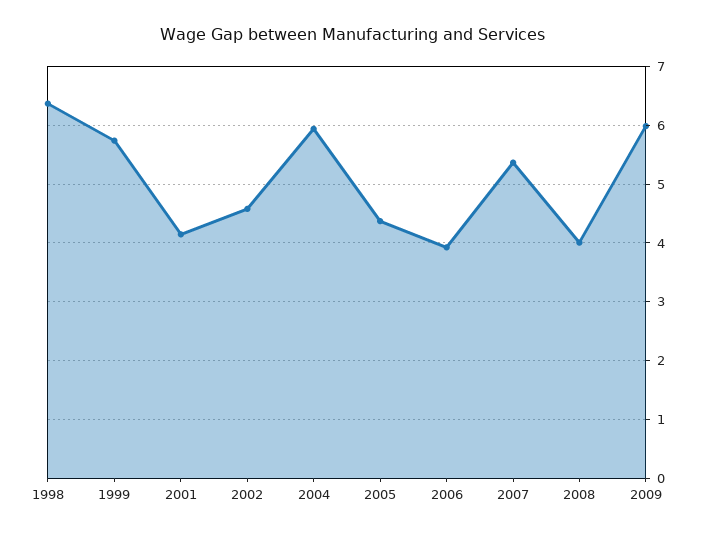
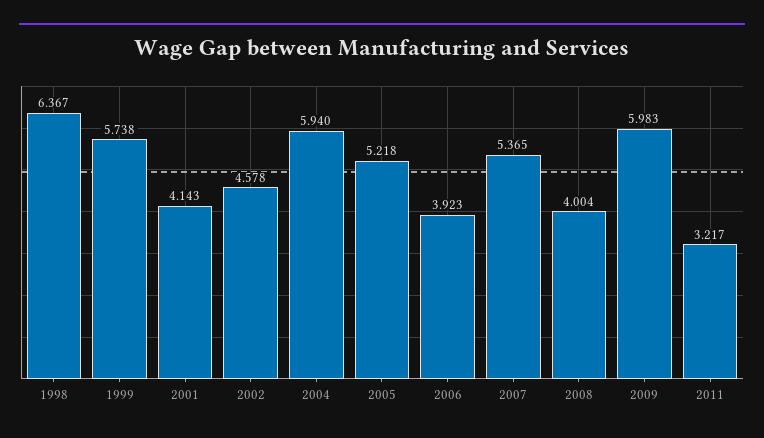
2005: 4.4 -> 5.218
2011: none -> 3.217

